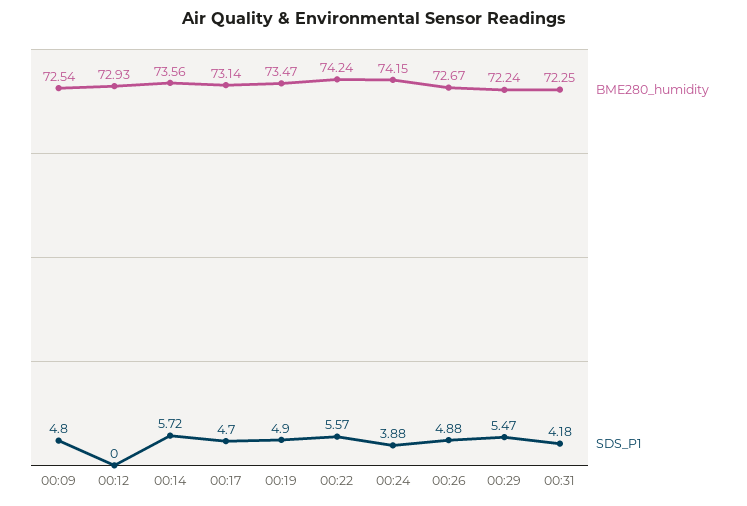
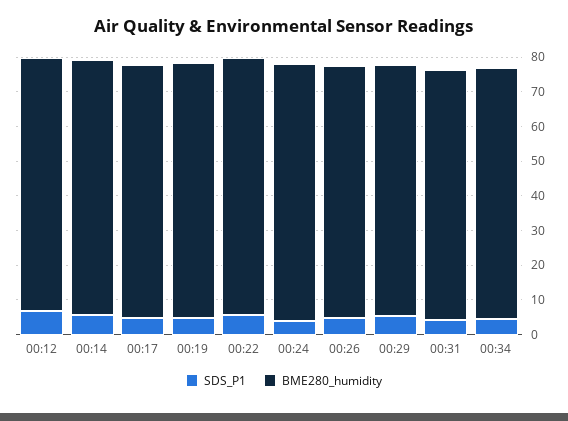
BME280_humidity, 00:09: 72.54 -> none
SDS_P1, 00:09: 4.8 -> none
SDS_P1, 00:12: 0 -> 7.5
SDS_P1, 00:34: none -> 5
BME280_humidity, 00:34: none -> 72.5

